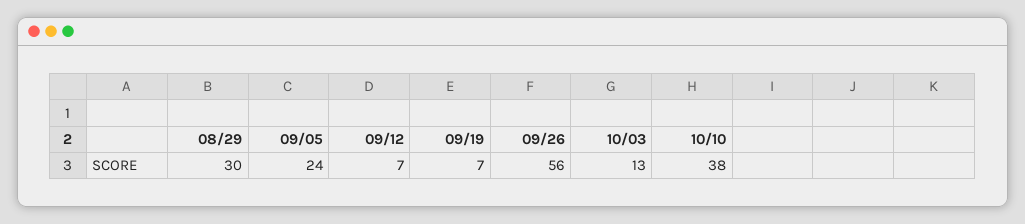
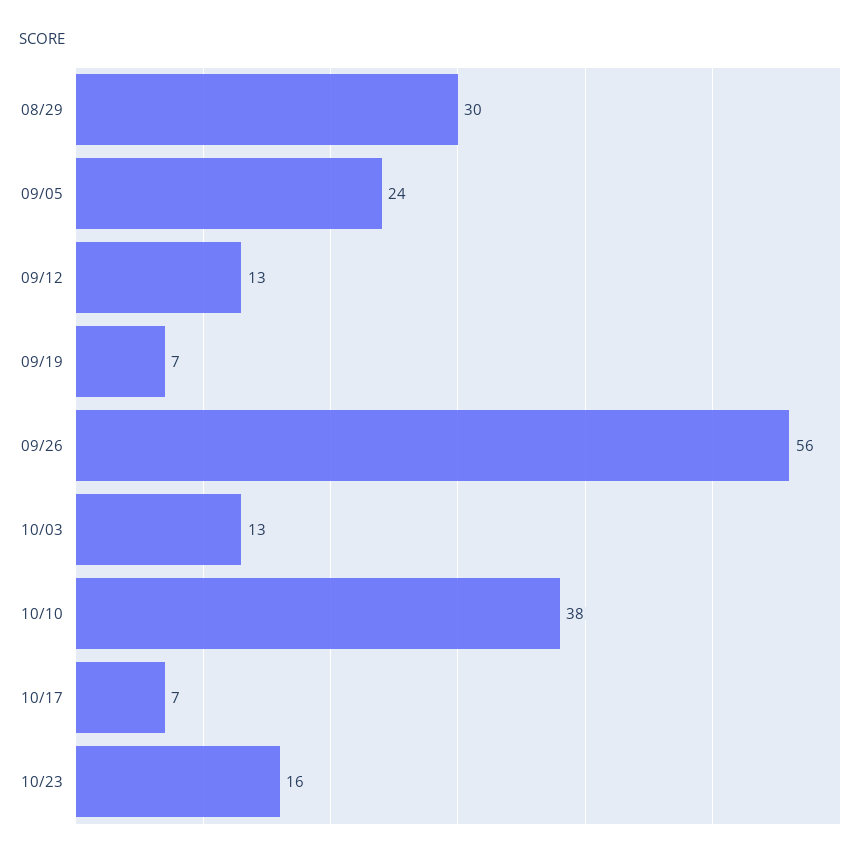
09/12: 7 -> 13
10/17: none -> 7
10/23: none -> 16

